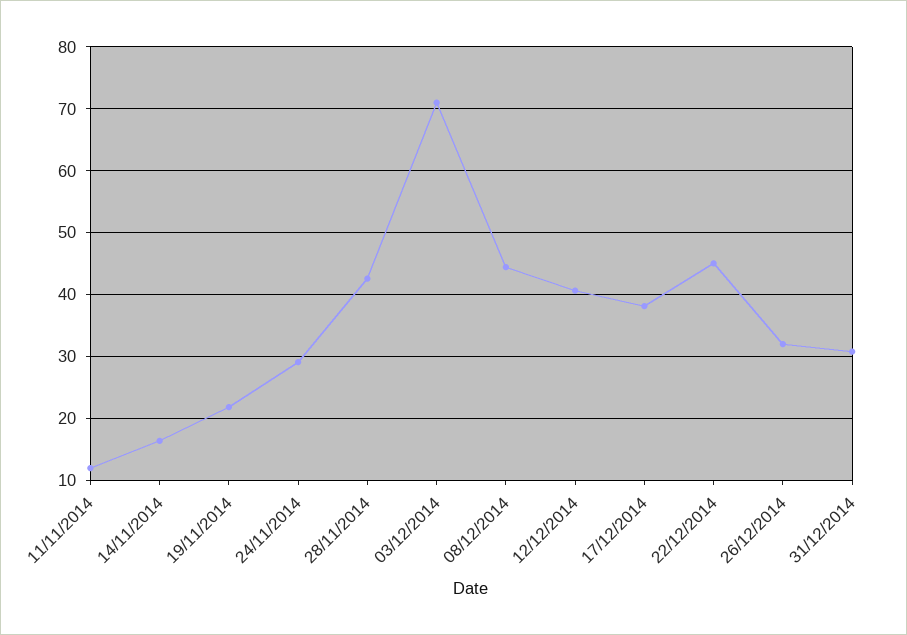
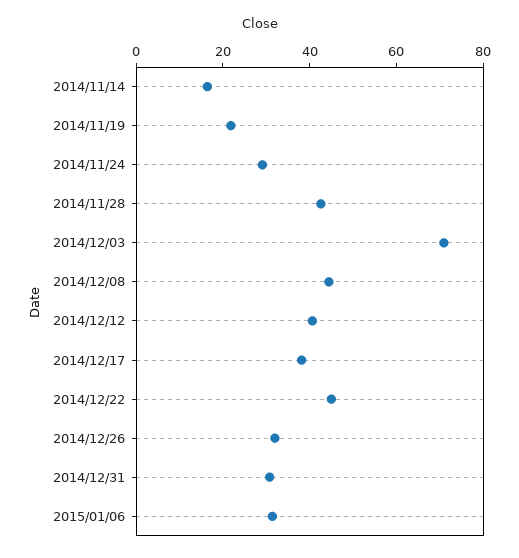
11/11/2014: 12 -> none
2015/01/06: none -> 30

